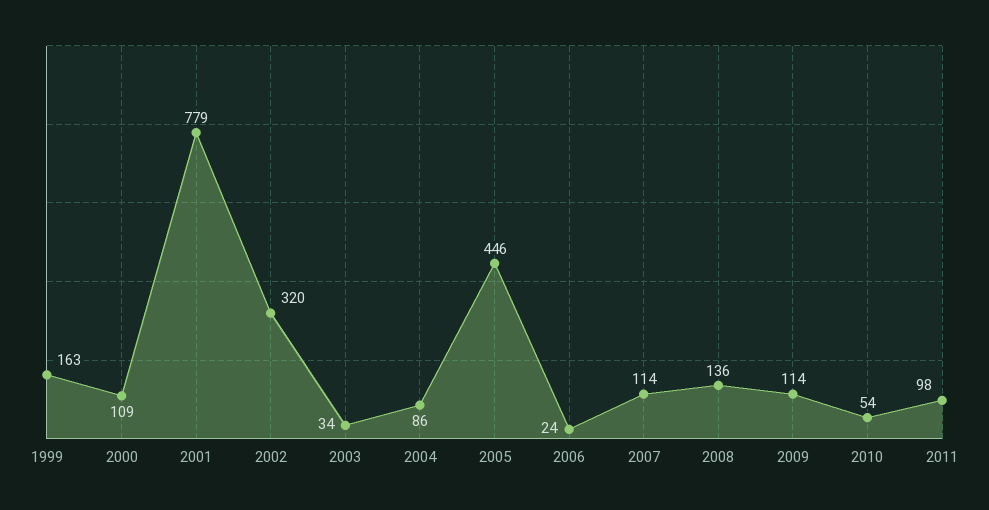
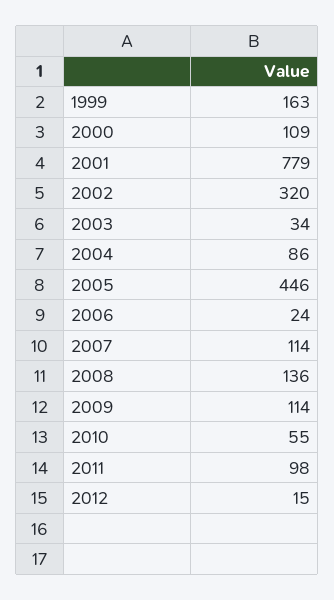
2010: 54 -> 55
2012: none -> 15

